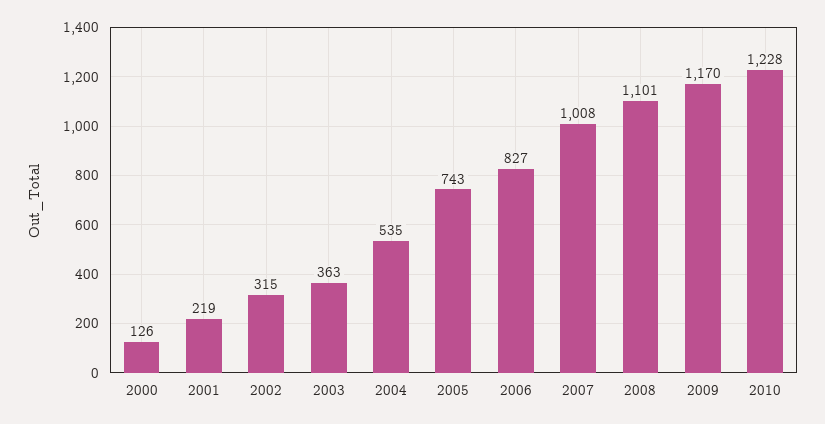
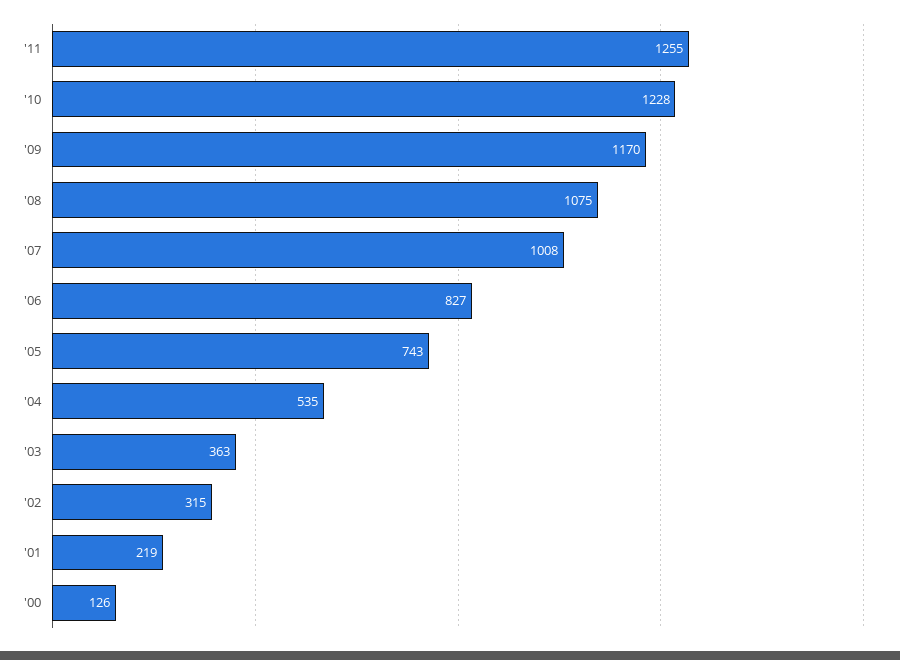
2008: 1101 -> 1075
'11: none -> 1255

